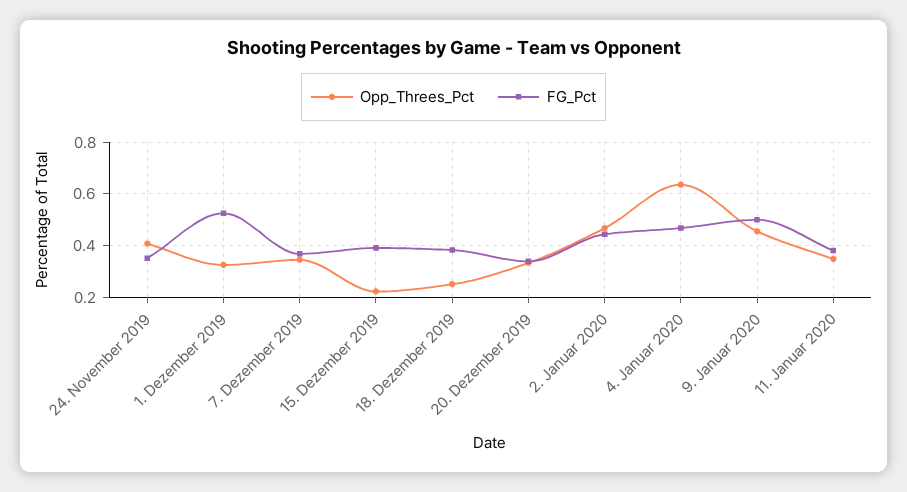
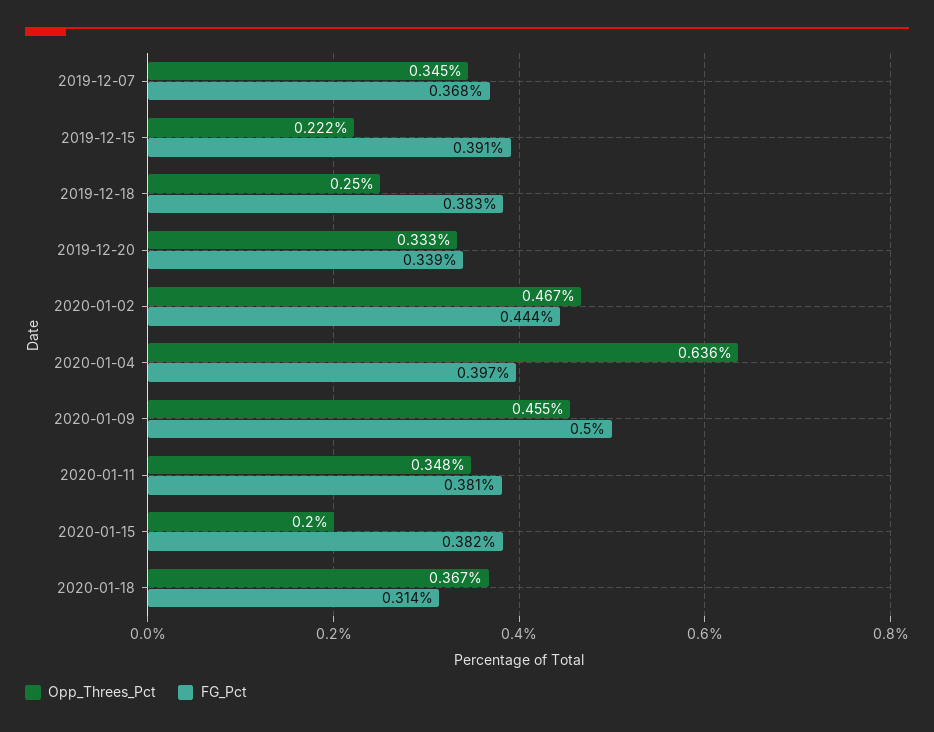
Opp_Threes_Pct, 24. November 2019: 0.4 -> none
FG_Pct, 24. November 2019: 0.35 -> none
Opp_Threes_Pct, 1. Dezember 2019: 0.325 -> none
FG_Pct, 1. Dezember 2019: 0.525 -> none
FG_Pct, 4. Januar 2020: 0.475 -> 0.397
Opp_Threes_Pct, 2020-01-15: none -> 0.2
FG_Pct, 2020-01-15: none -> 0.382
Opp_Threes_Pct, 2020-01-18: none -> 0.367
FG_Pct, 2020-01-18: none -> 0.314

